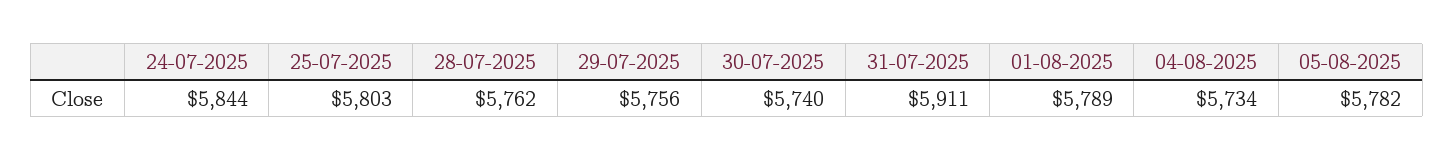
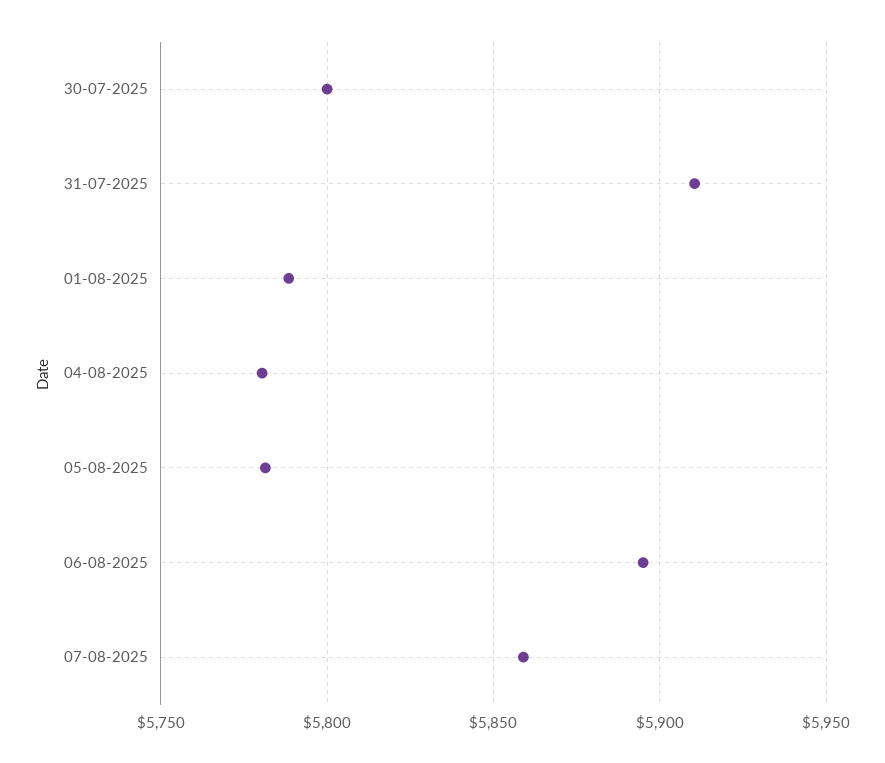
24-07-2025: 5844 -> none
25-07-2025: 5803 -> none
28-07-2025: 5762 -> none
29-07-2025: 5756 -> none
30-07-2025: 5740 -> 5800
04-08-2025: 5734 -> 5780
06-08-2025: none -> 5895
07-08-2025: none -> 5860

